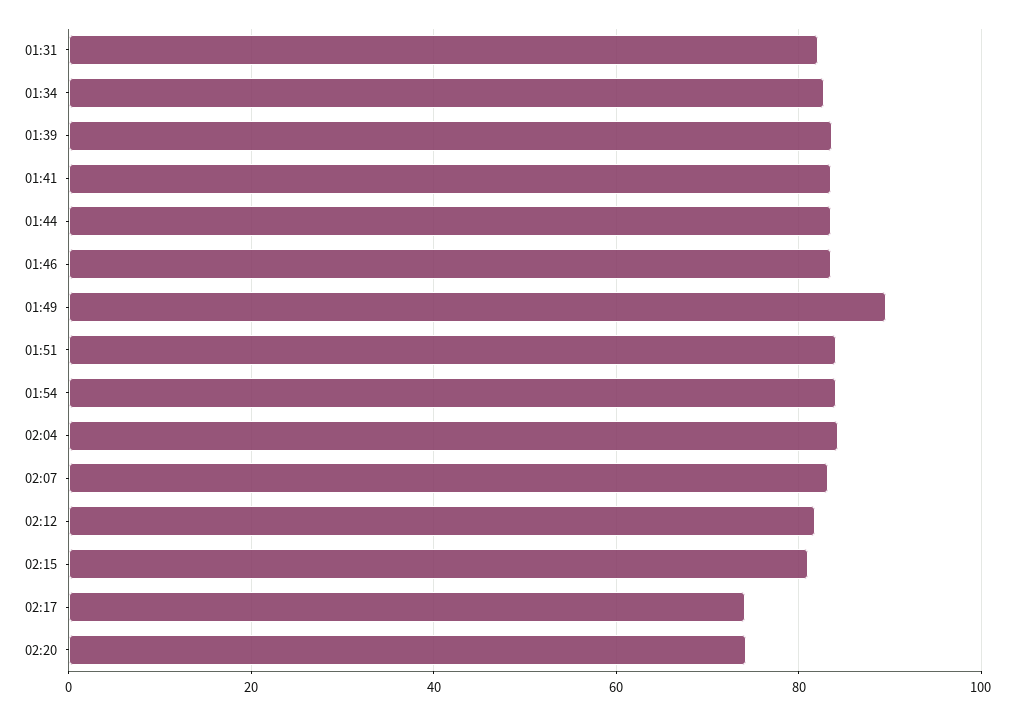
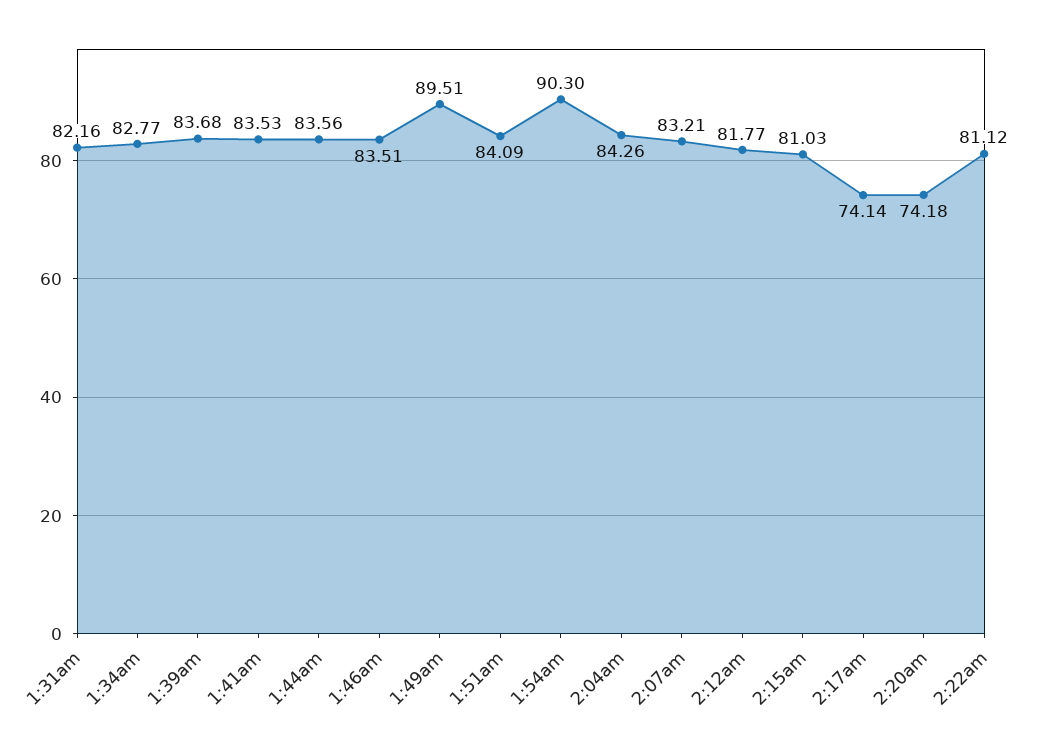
01:54: 84 -> 90.3
2:22am: none -> 81.12

